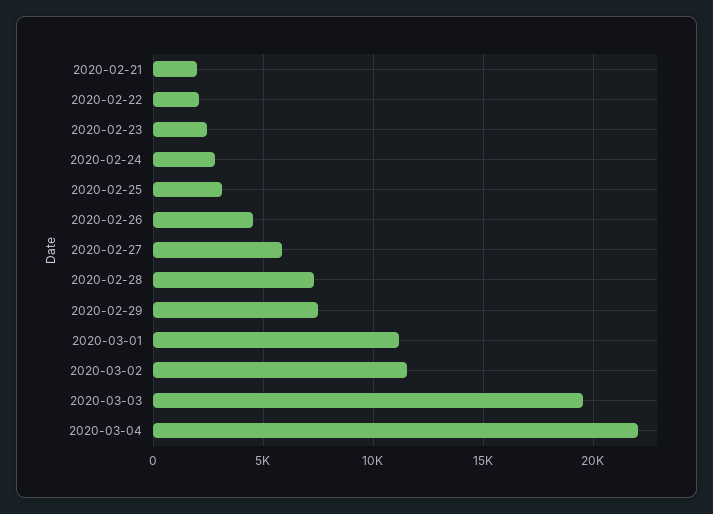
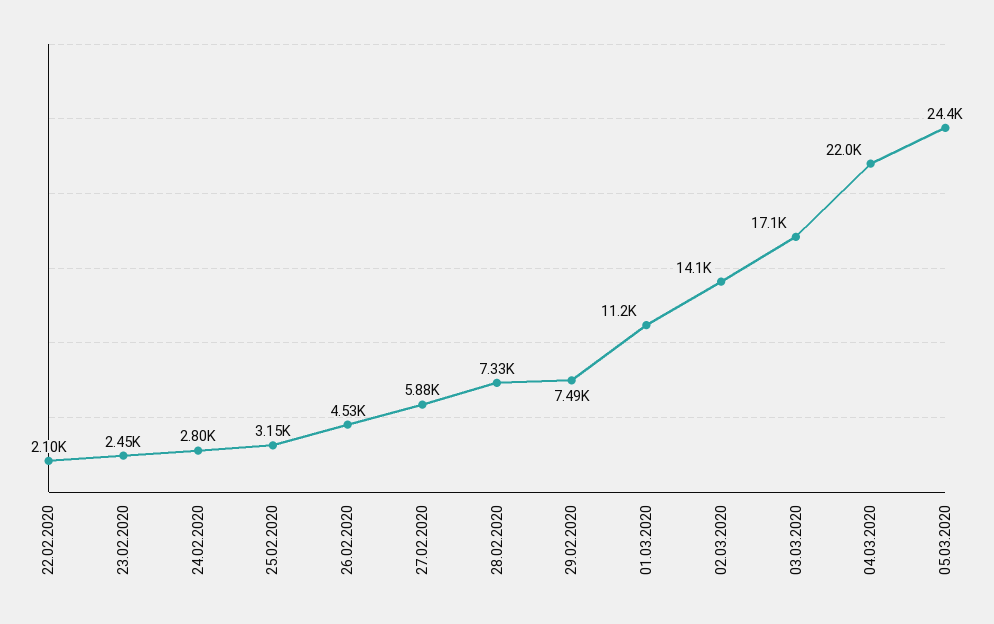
2020-02-21: 2000 -> none
2020-03-02: 11500 -> 14100
2020-03-03: 19500 -> 17100
05.03.2020: none -> 24400

